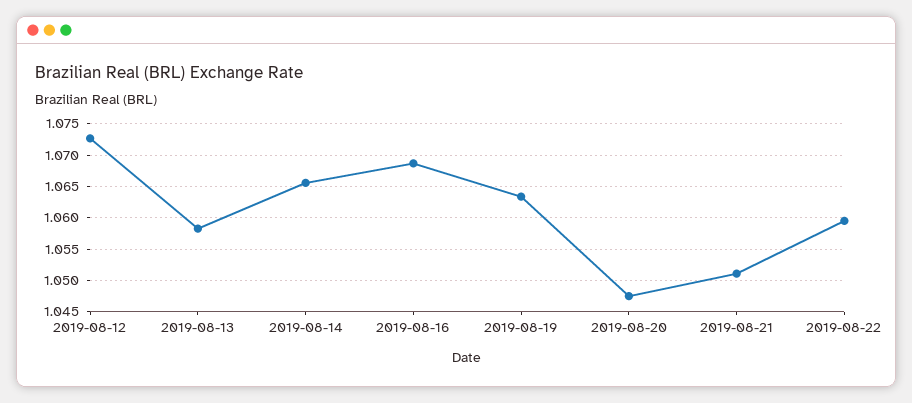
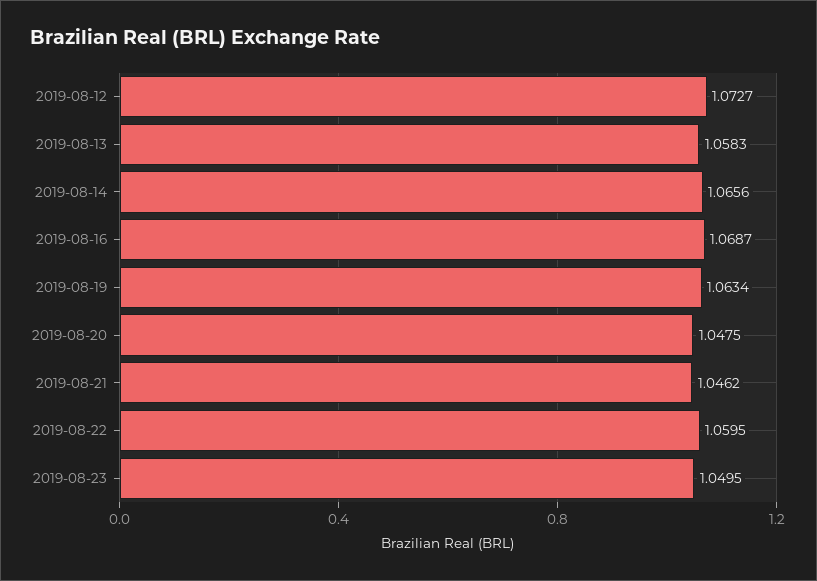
2019-08-21: 1.051 -> 1.0462
2019-08-23: none -> 1.0495

